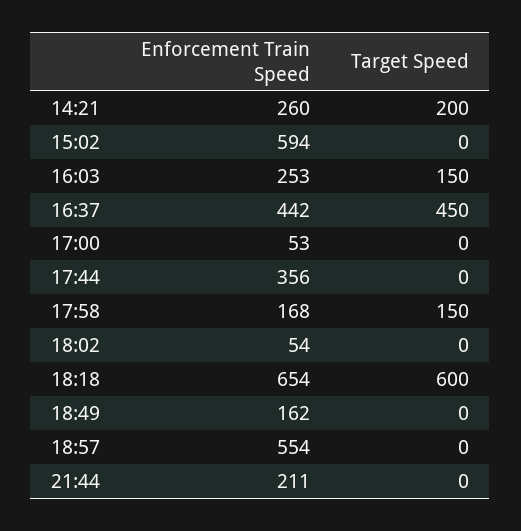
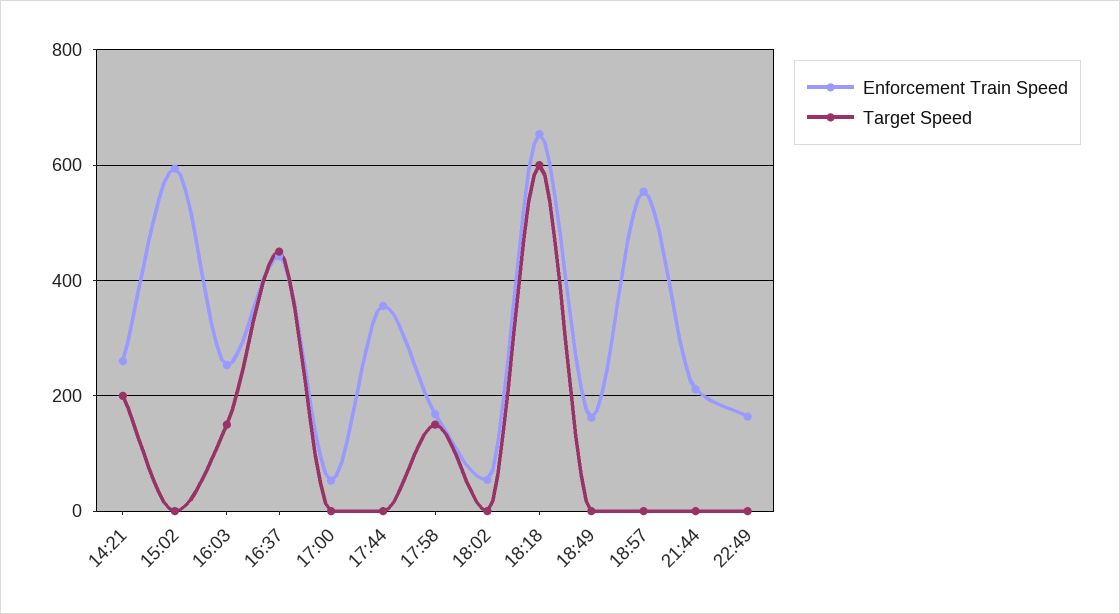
Enforcement Train Speed, 22:49: none -> 160
Target Speed, 22:49: none -> 0

